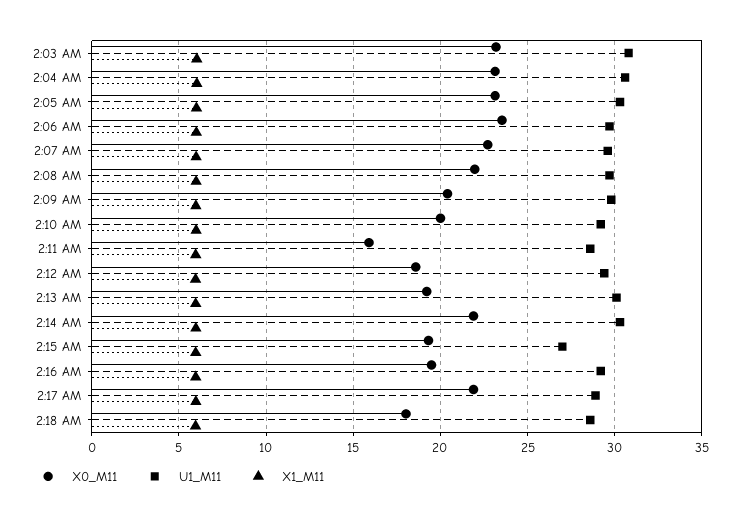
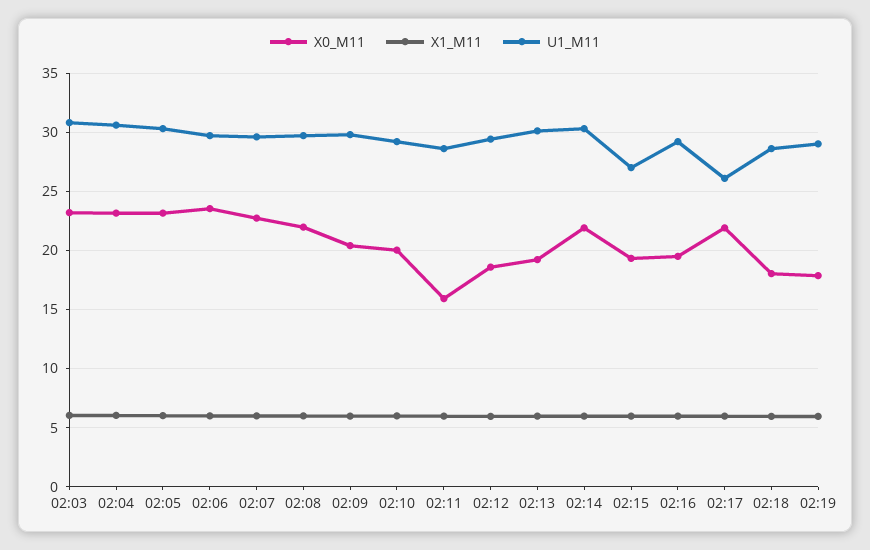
U1_M11, 2:17 AM: 29 -> 26
X0_M11, 02:19: none -> 18
X1_M11, 02:19: none -> 6
U1_M11, 02:19: none -> 29

